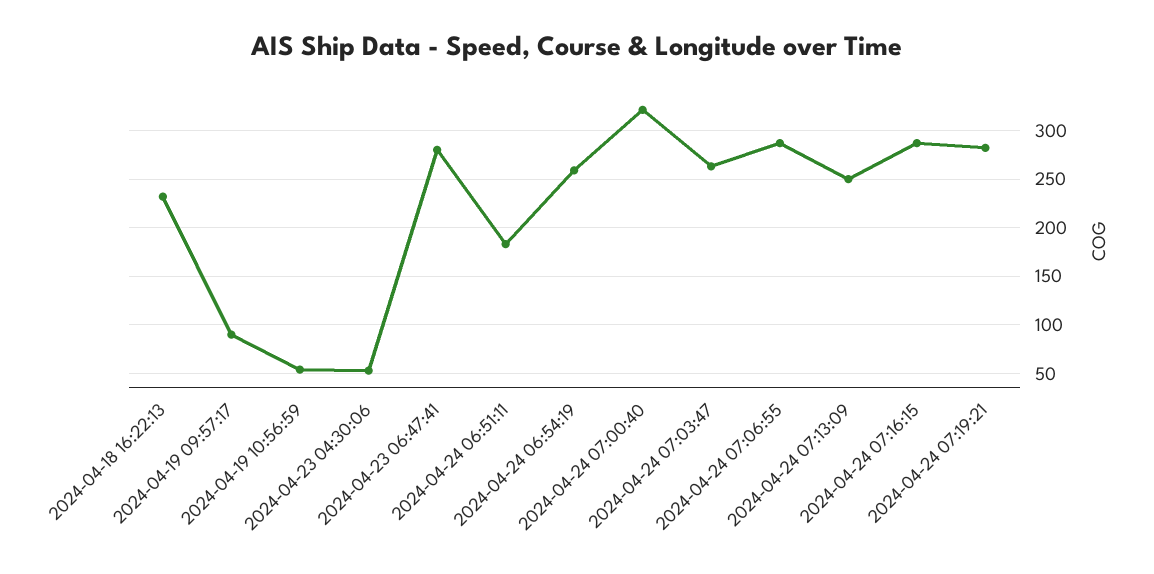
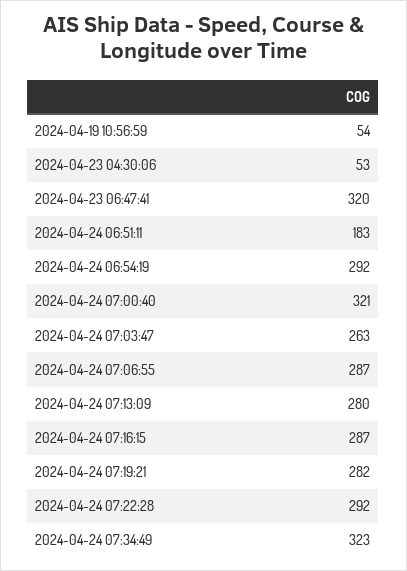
2024-04-18 16:22:13: 230 -> none
2024-04-19 09:57:17: 90 -> none
2024-04-23 06:47:41: 280 -> 320
2024-04-24 06:54:19: 260 -> 292
2024-04-24 07:13:09: 250 -> 280
2024-04-24 07:22:28: none -> 292
2024-04-24 07:34:49: none -> 323

